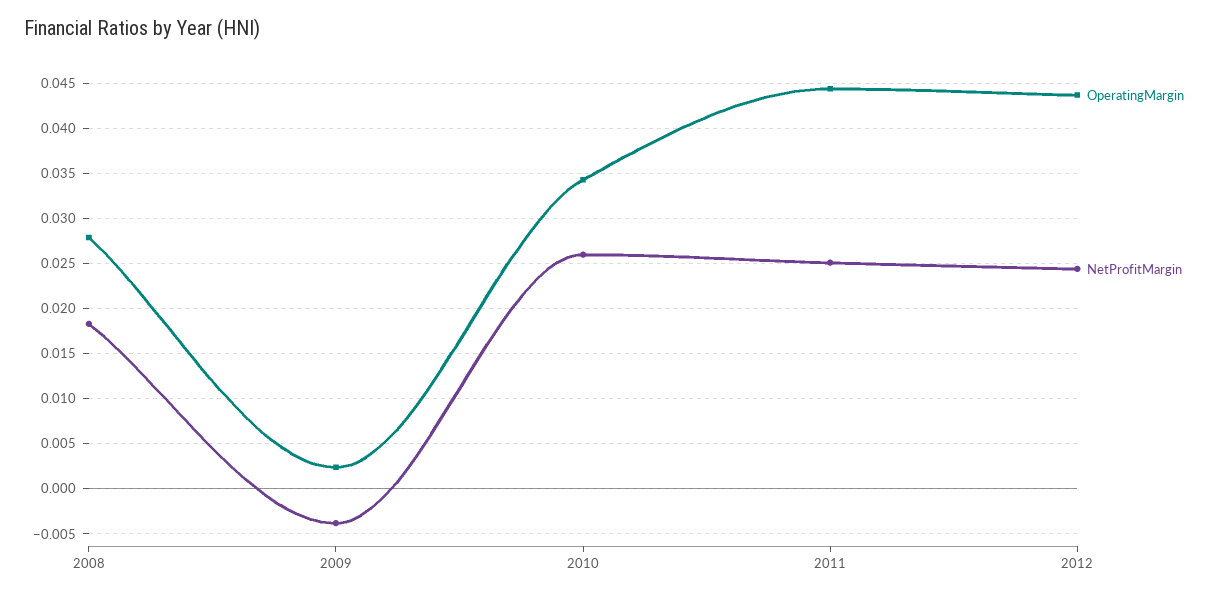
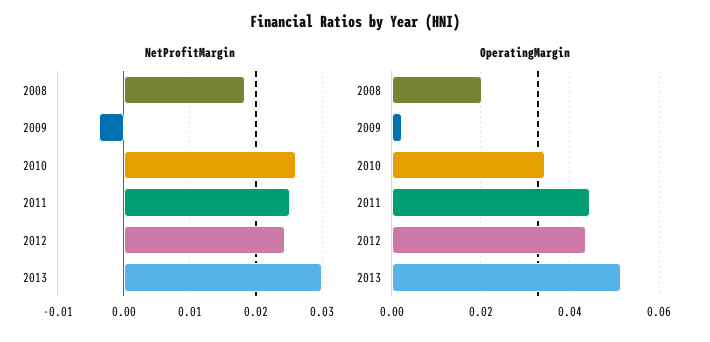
OperatingMargin, 2008: 0.028 -> 0.02
NetProfitMargin, 2013: none -> 0.03
OperatingMargin, 2013: none -> 0.052

